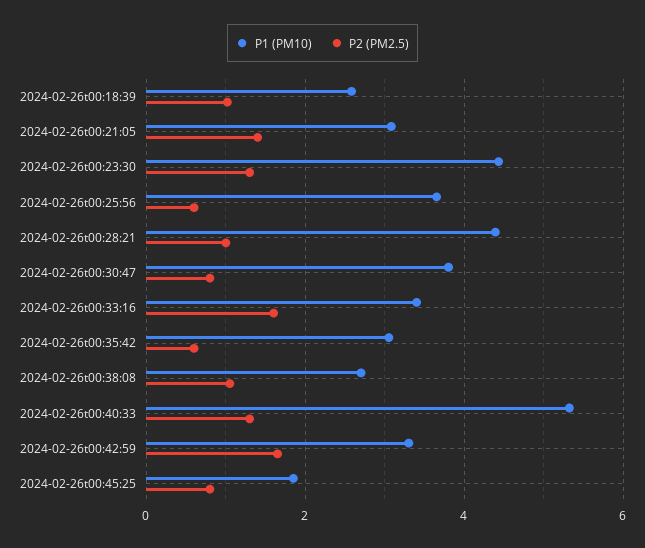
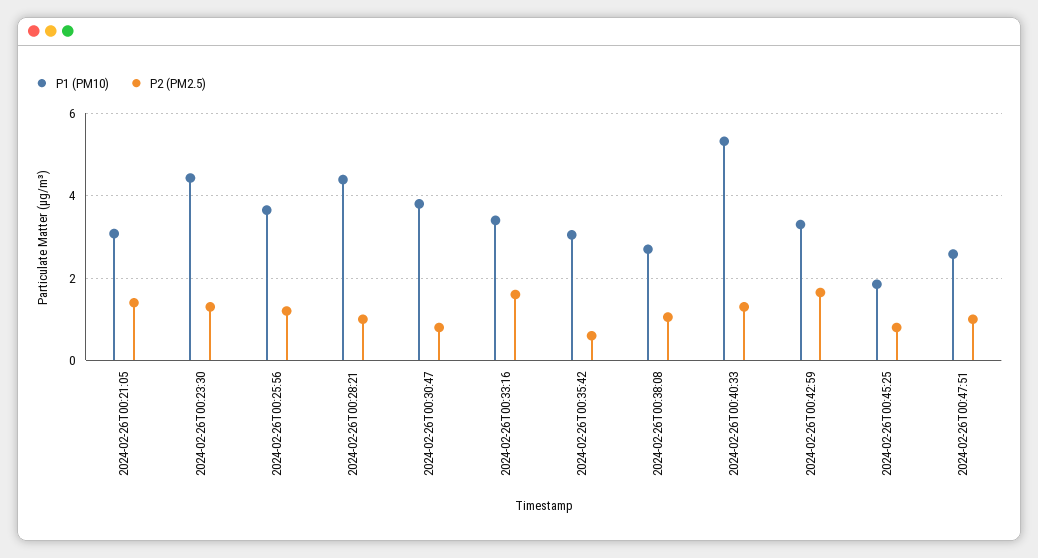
P1 (PM10), 2024-02-26t00:18:39: 2.6 -> none
P2 (PM2.5), 2024-02-26t00:18:39: 1 -> none
P2 (PM2.5), 2024-02-26t00:25:56: 0.6 -> 1.2
P1 (PM10), 2024-02-26T00:47:51: none -> 2.6
P2 (PM2.5), 2024-02-26T00:47:51: none -> 1

